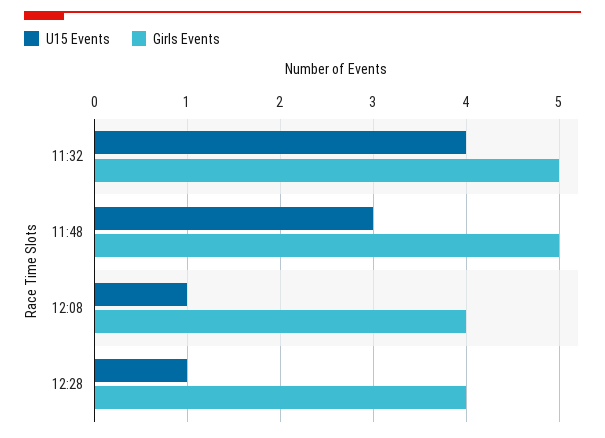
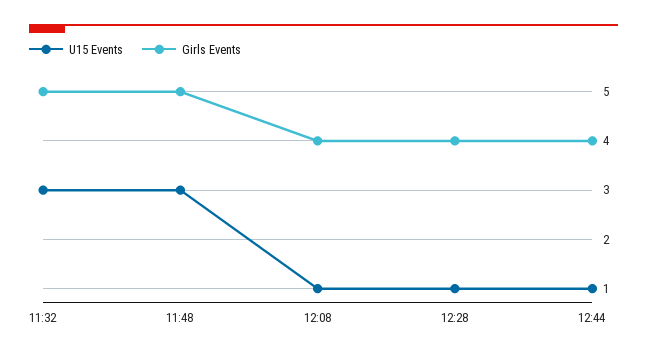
U15 Events, 11:32: 4 -> 3
U15 Events, 12:44: none -> 1
Girls Events, 12:44: none -> 4

